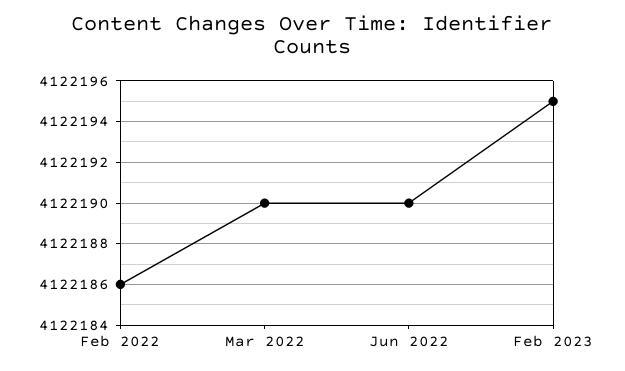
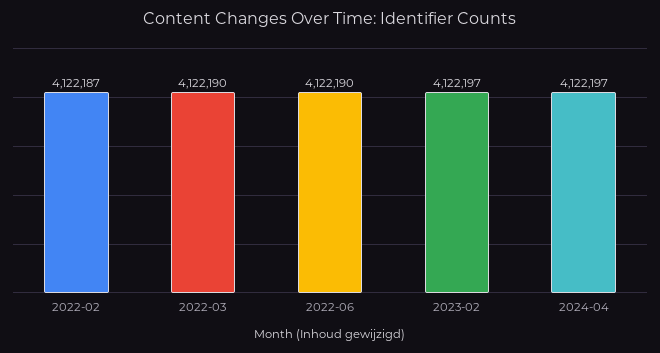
Feb 2022: 4122186 -> 4122187
Feb 2023: 4122195 -> 4122197
2024-04: none -> 4122197

